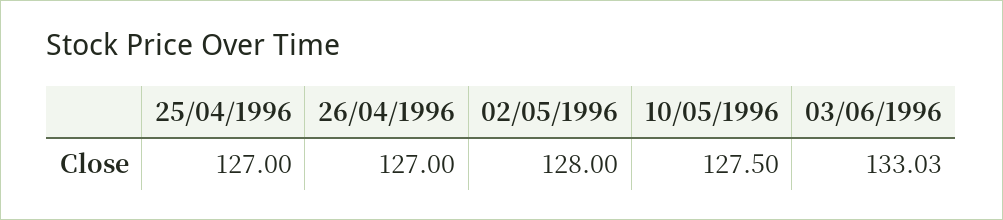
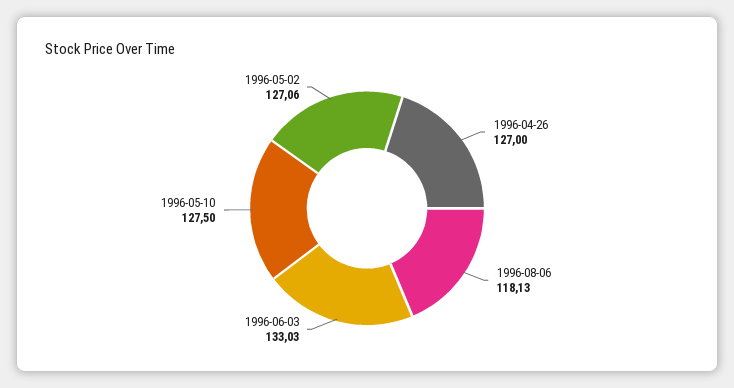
25/04/1996: 127 -> none
02/05/1996: 128 -> 127.06
1996-08-06: none -> 118.13

